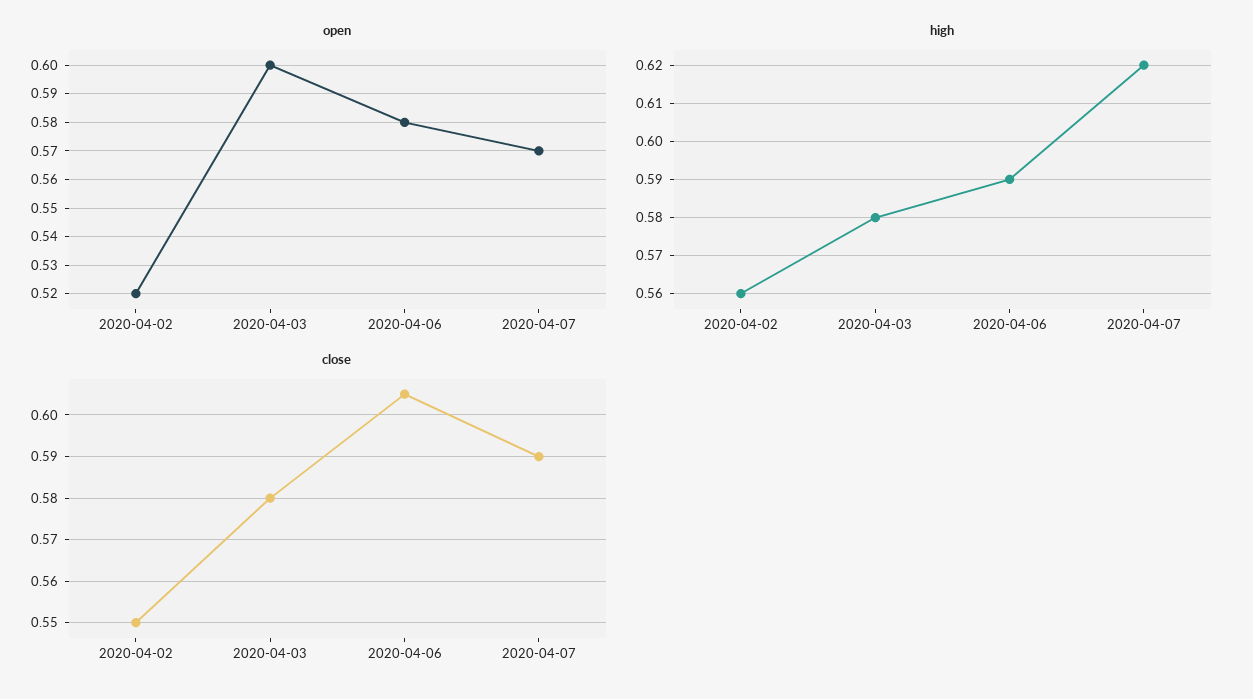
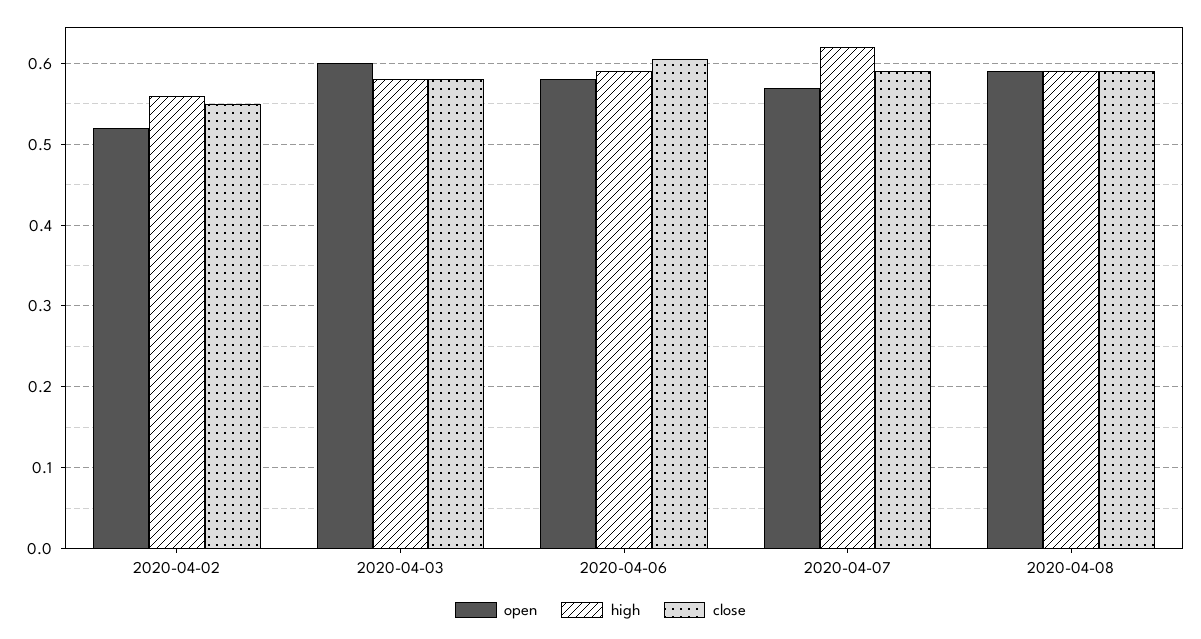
open, 2020-04-08: none -> 0.59
high, 2020-04-08: none -> 0.59
close, 2020-04-08: none -> 0.59

